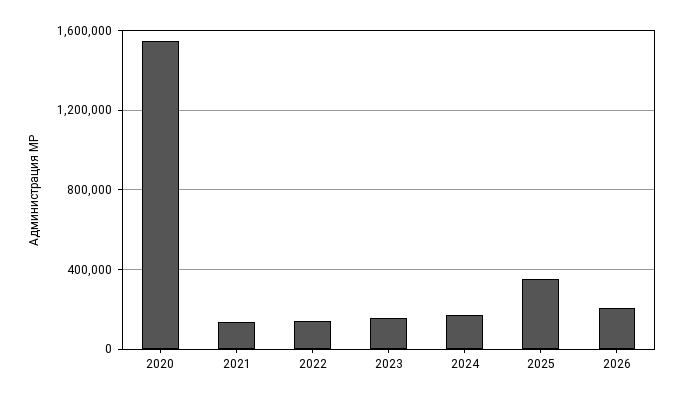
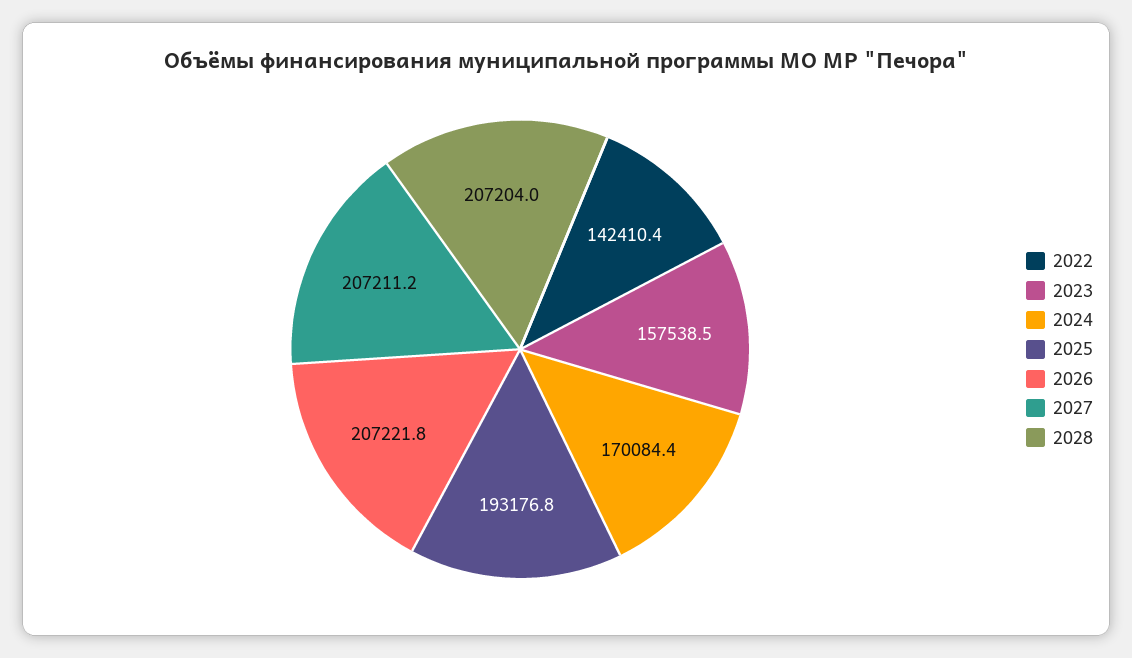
2020: 1550000 -> none
2021: 150000 -> none
2025: 350000 -> 193176.8
2027: none -> 207211.2
2028: none -> 207204

